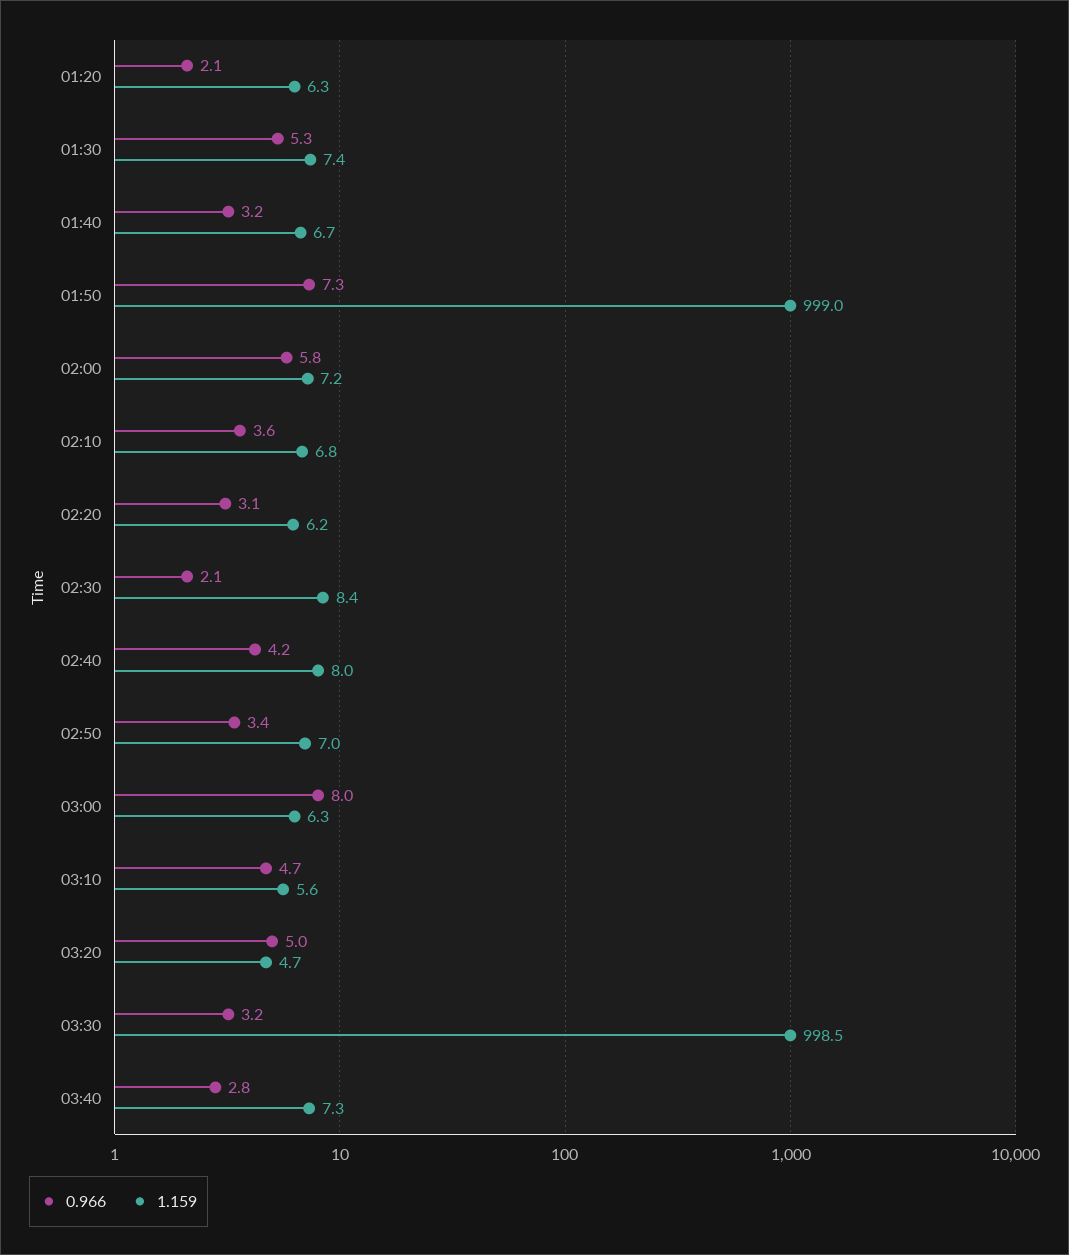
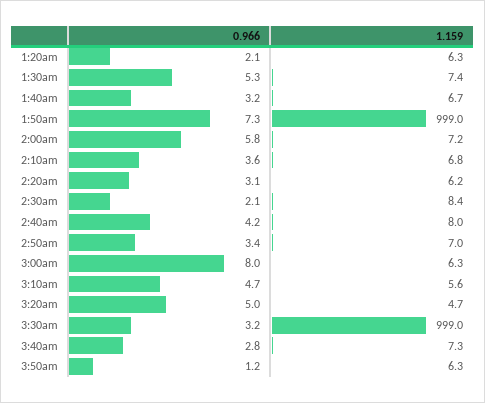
1.159, 03:30: 998.5 -> 999
0.966, 3:50am: none -> 1.2
1.159, 3:50am: none -> 6.3

